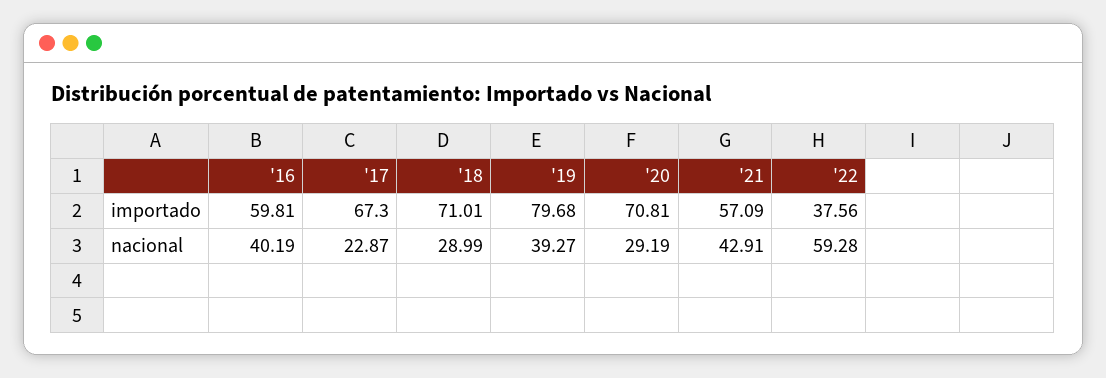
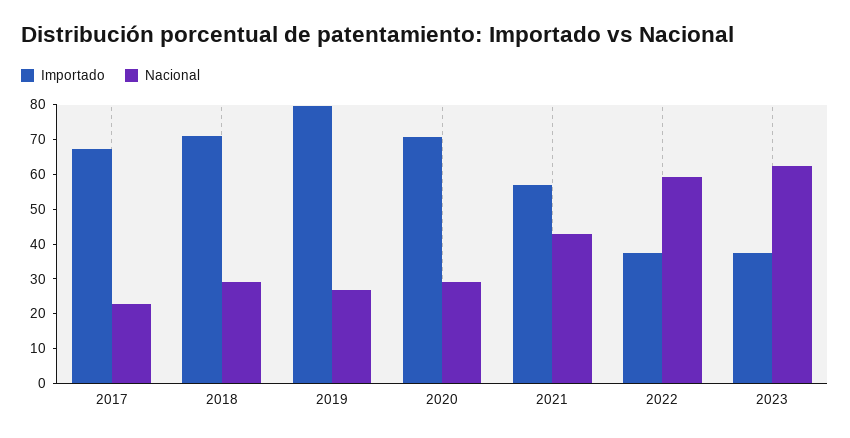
importado, '16: 59.81 -> none
nacional, '16: 40.19 -> none
nacional, '19: 39.27 -> 27.5
importado, 2023: none -> 37.5
nacional, 2023: none -> 62.5

